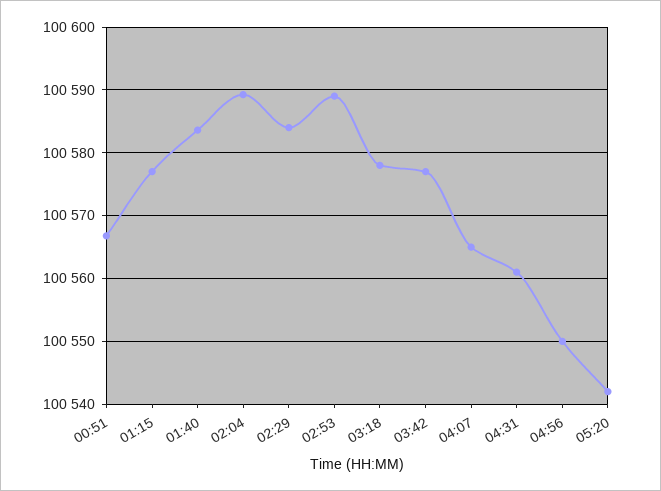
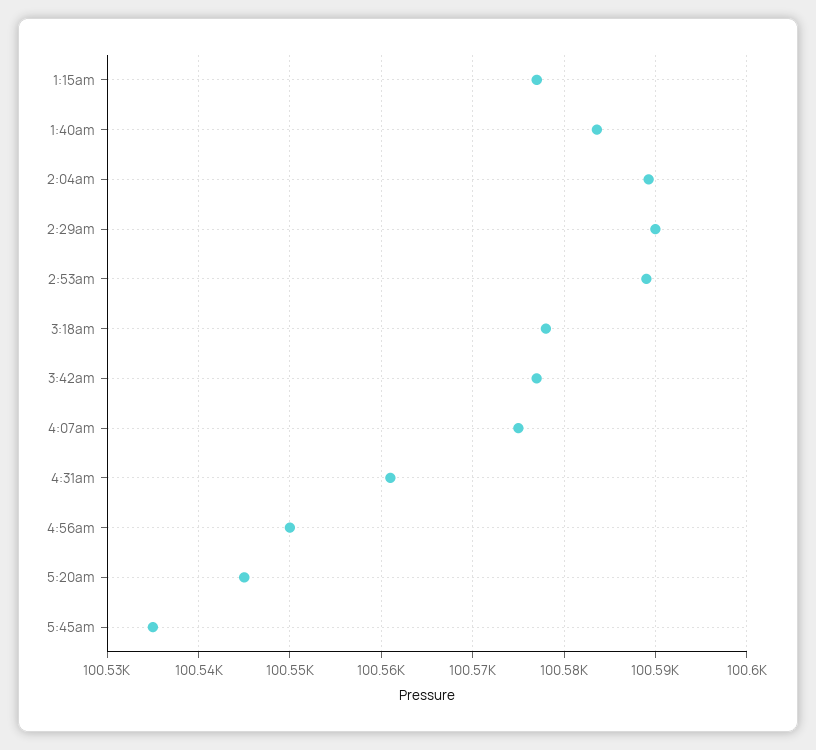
00:51: 100567 -> none
02:29: 100584 -> 100590
04:07: 100565 -> 100575
05:20: 100542 -> 100545
5:45am: none -> 100535

